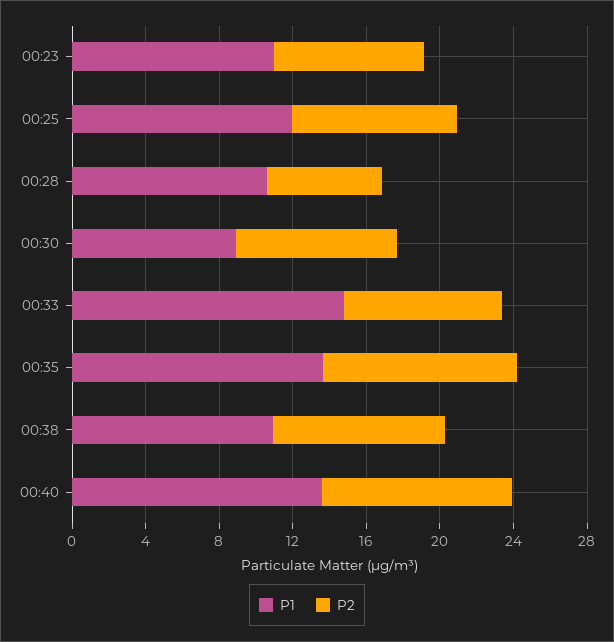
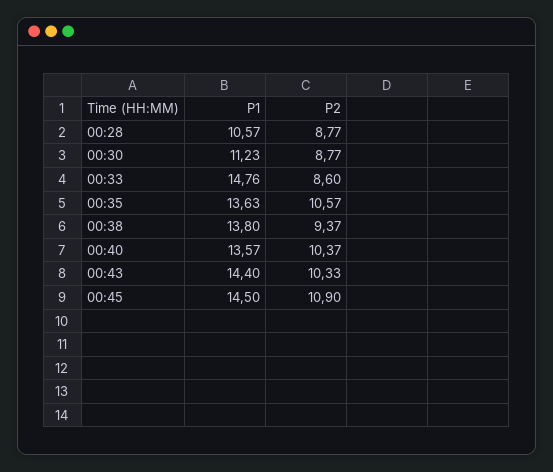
P1, 00:23: 11 -> none
P2, 00:23: 8 -> none
P1, 00:25: 12 -> none
P2, 00:25: 9 -> none
P2, 00:28: 6 -> 8.77
P1, 00:30: 9 -> 11.23
P1, 00:38: 11 -> 13.8
P1, 00:43: none -> 14.4
P2, 00:43: none -> 10.33
P1, 00:45: none -> 14.5
P2, 00:45: none -> 10.9

